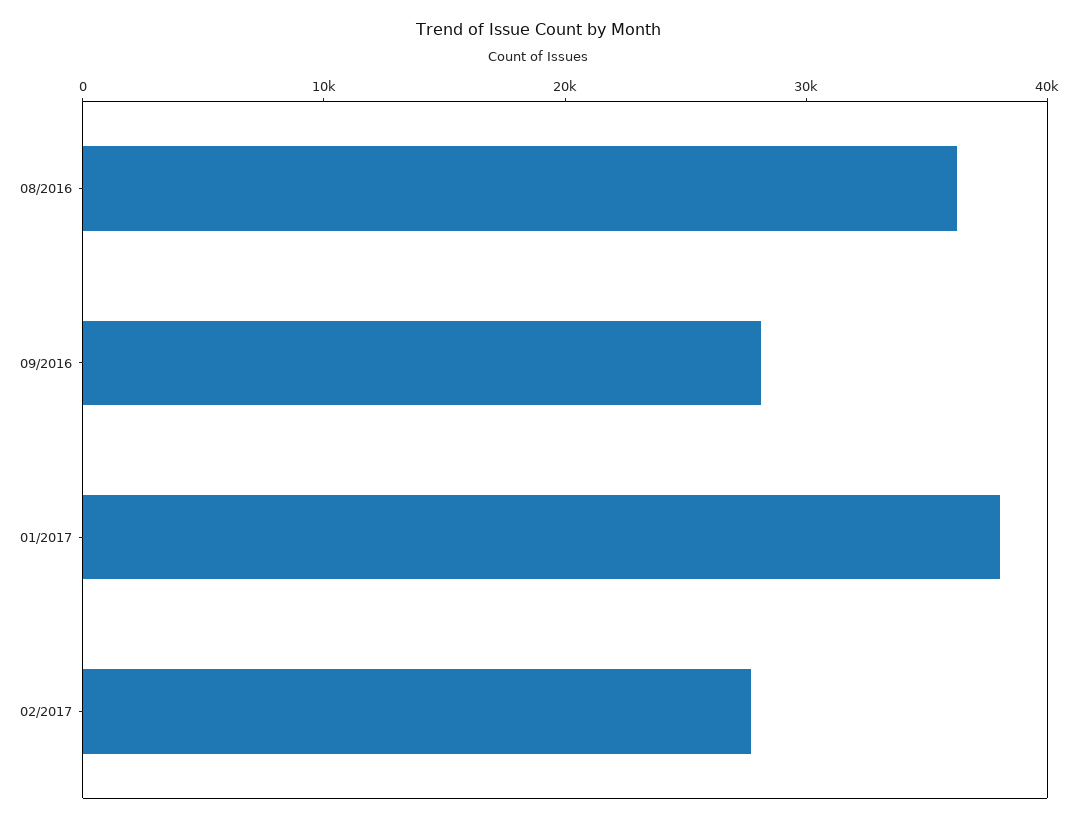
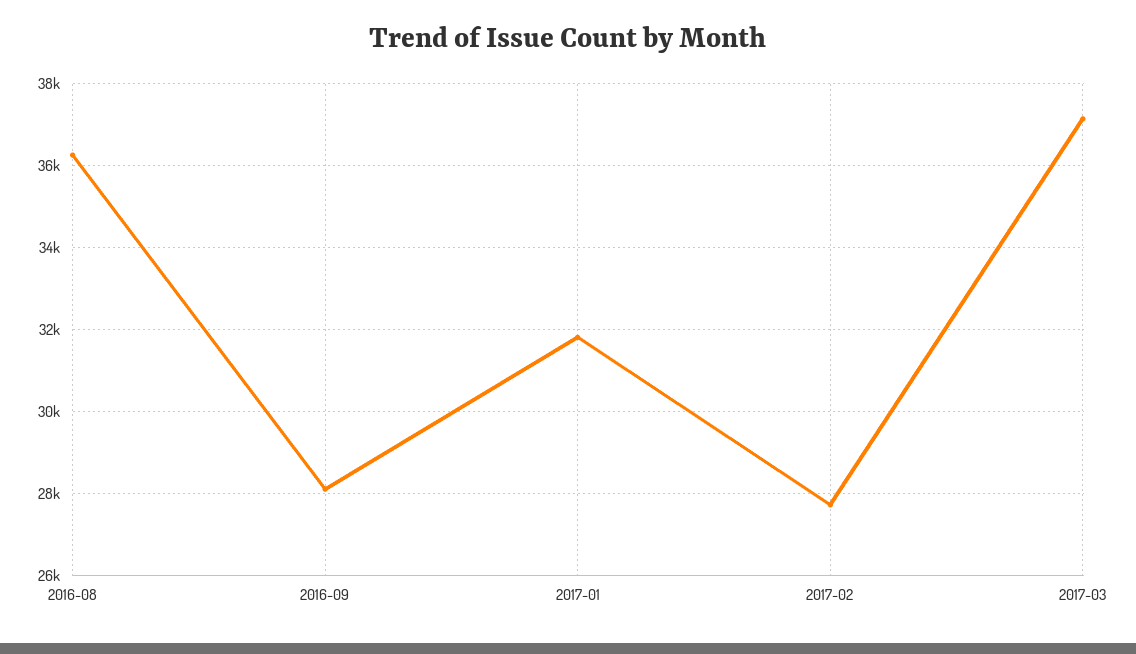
01/2017: 38000 -> 31800
2017-03: none -> 37200

